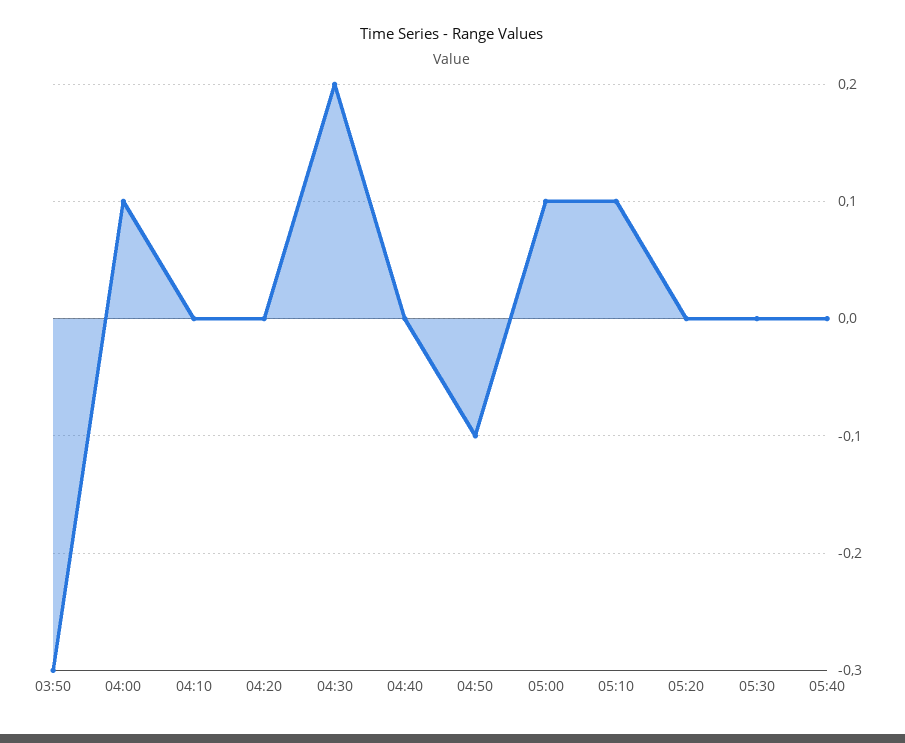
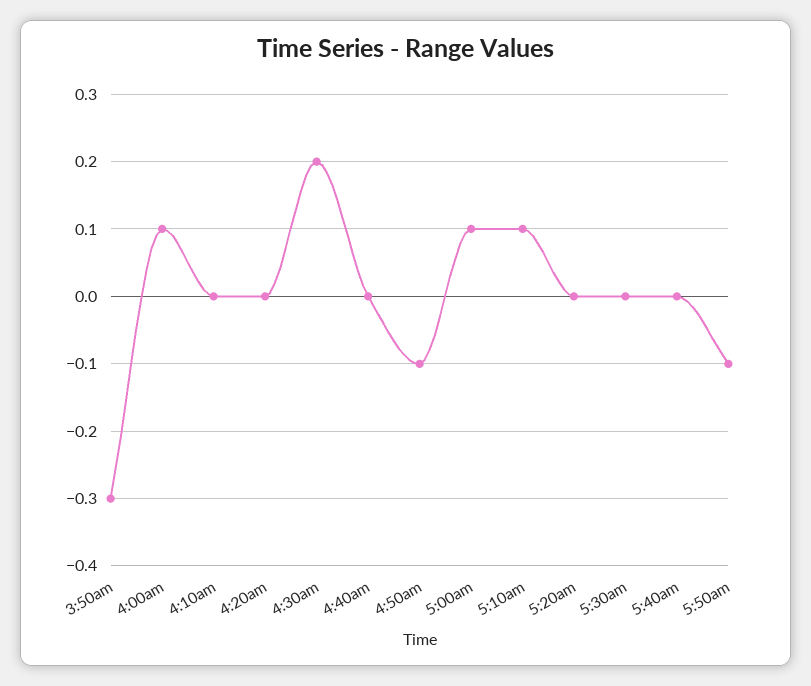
5:50am: none -> -0.1

